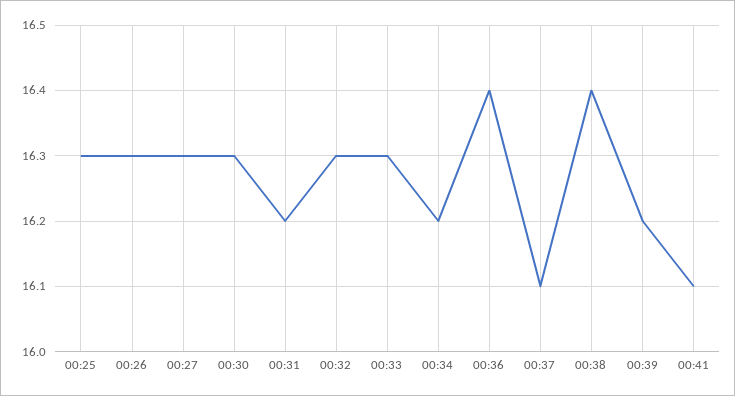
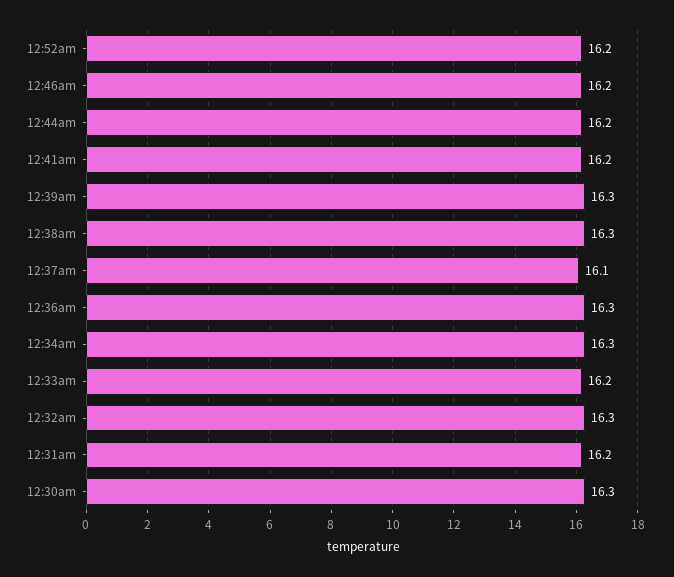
00:25: 16.3 -> none
00:26: 16.3 -> none
00:27: 16.3 -> none
00:33: 16.3 -> 16.2
00:34: 16.2 -> 16.3
00:36: 16.4 -> 16.3
00:38: 16.4 -> 16.3
00:39: 16.2 -> 16.3
00:41: 16.1 -> 16.2
12:52am: none -> 16.2
12:46am: none -> 16.2
12:44am: none -> 16.2

